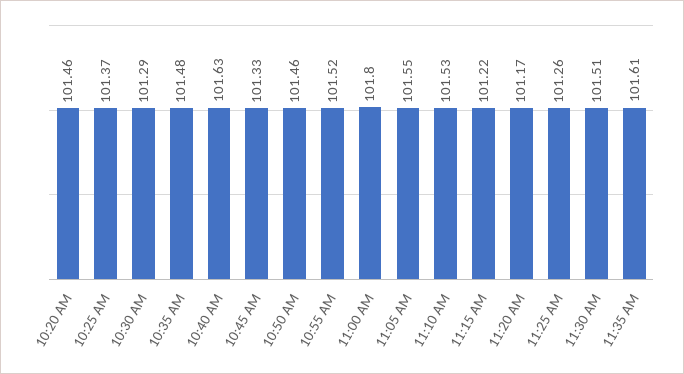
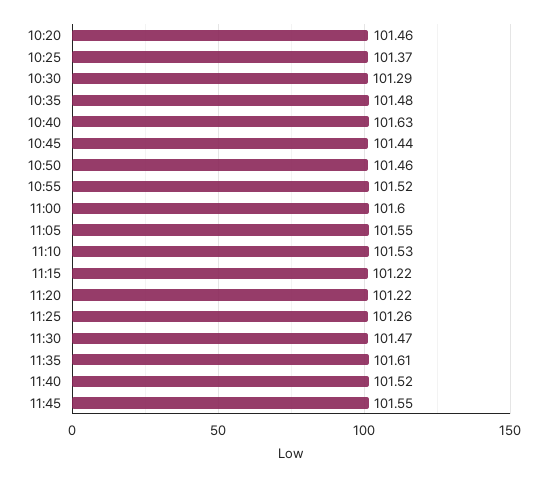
10:45 AM: 101.33 -> 101.44
11:00 AM: 101.8 -> 101.6
11:20 AM: 101.17 -> 101.22
11:30 AM: 101.51 -> 101.47
11:40: none -> 101.52
11:45: none -> 101.55

